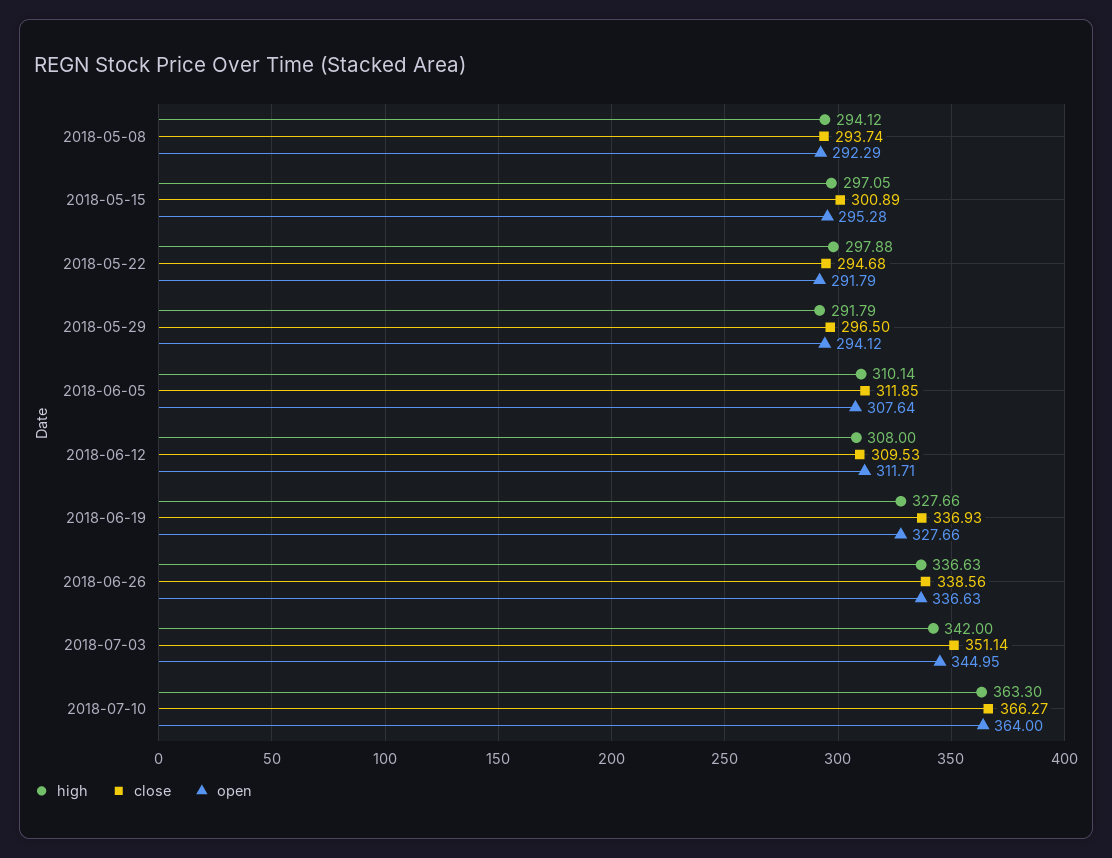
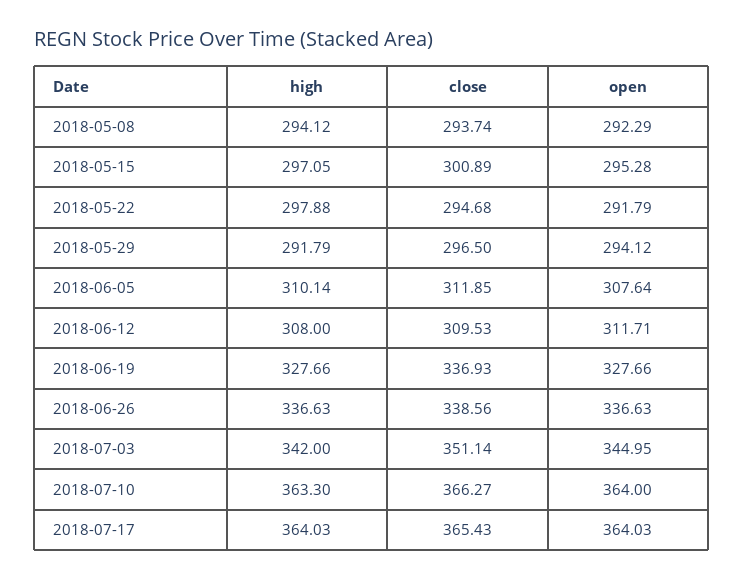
high, 2018-07-17: none -> 364.03
close, 2018-07-17: none -> 365.43
open, 2018-07-17: none -> 364.03

